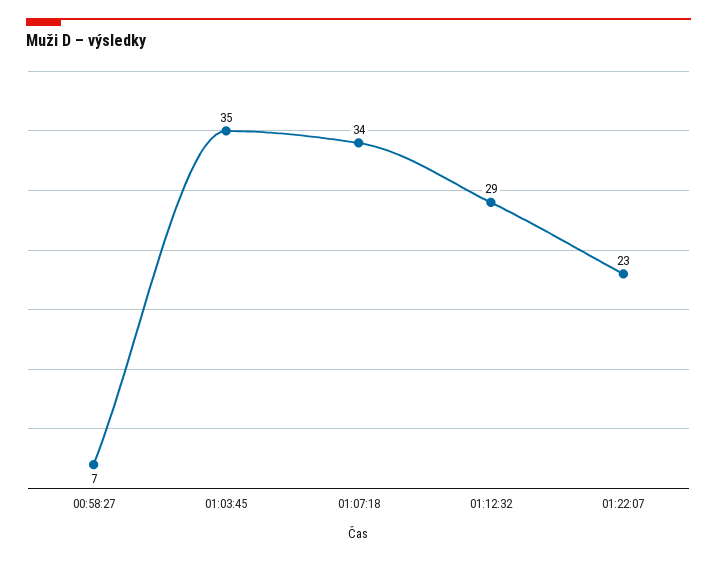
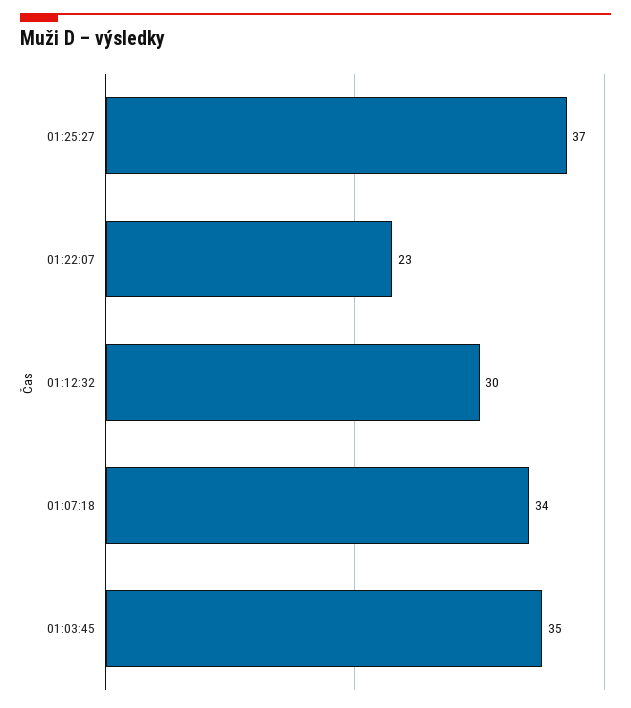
00:58:27: 7 -> none
01:12:32: 29 -> 30
01:25:27: none -> 37

